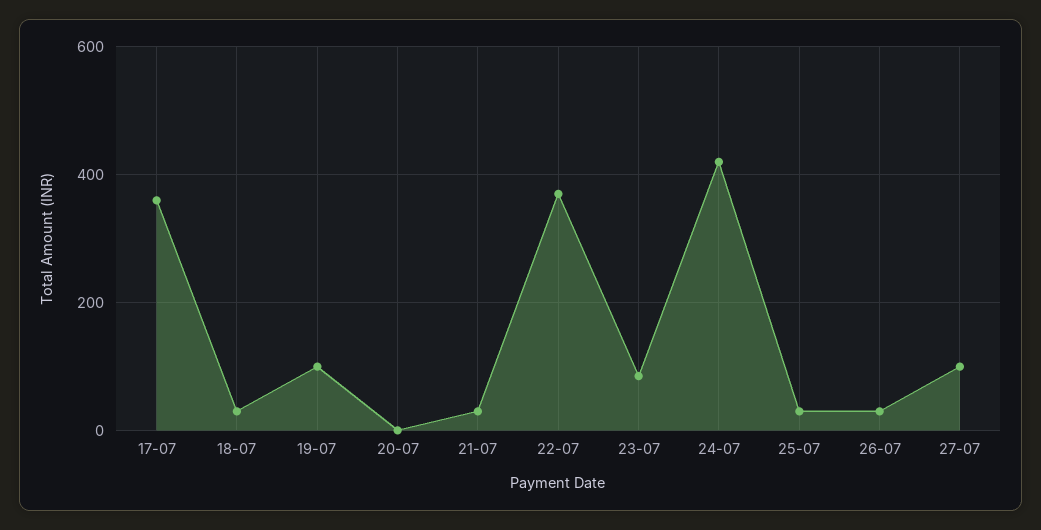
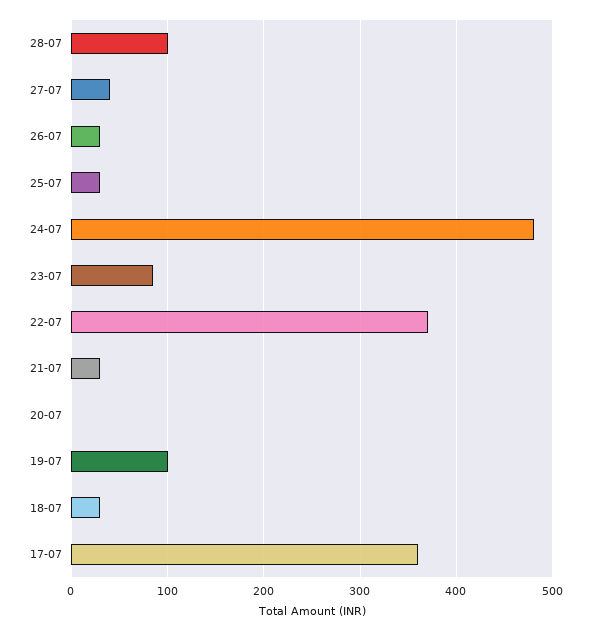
24-07: 420 -> 480
27-07: 100 -> 40
28-07: none -> 100

